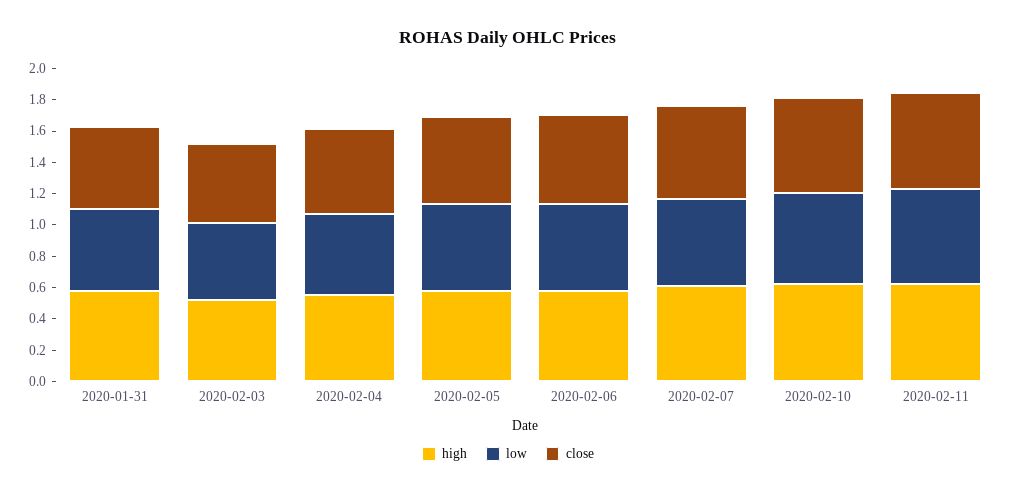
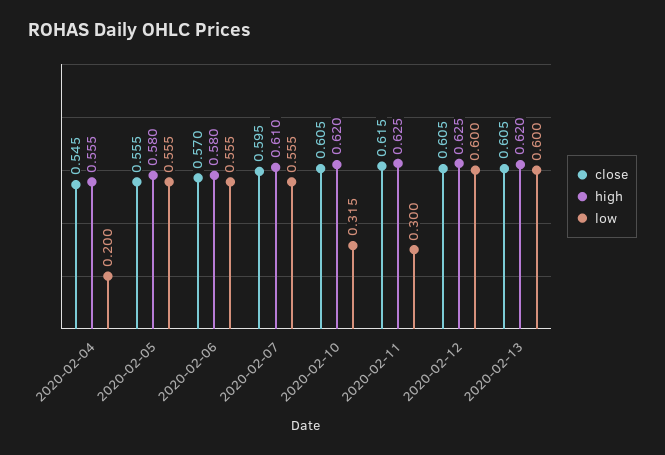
high, 2020-01-31: 0.6 -> none
low, 2020-01-31: 0.5 -> none
close, 2020-01-31: 0.5 -> none
high, 2020-02-03: 0.5 -> none
low, 2020-02-03: 0.5 -> none
close, 2020-02-03: 0.5 -> none
low, 2020-02-04: 0.5 -> 0.2
low, 2020-02-10: 0.6 -> 0.315
low, 2020-02-11: 0.6 -> 0.3
close, 2020-02-12: none -> 0.605
high, 2020-02-12: none -> 0.625
low, 2020-02-12: none -> 0.6
close, 2020-02-13: none -> 0.605
high, 2020-02-13: none -> 0.62
low, 2020-02-13: none -> 0.6

